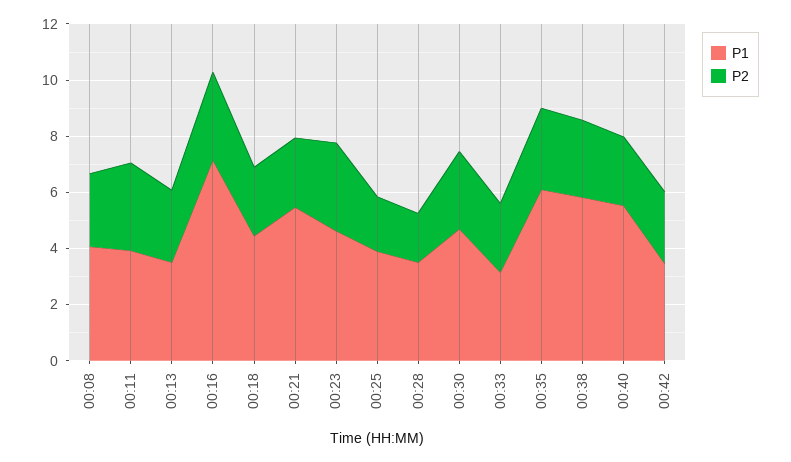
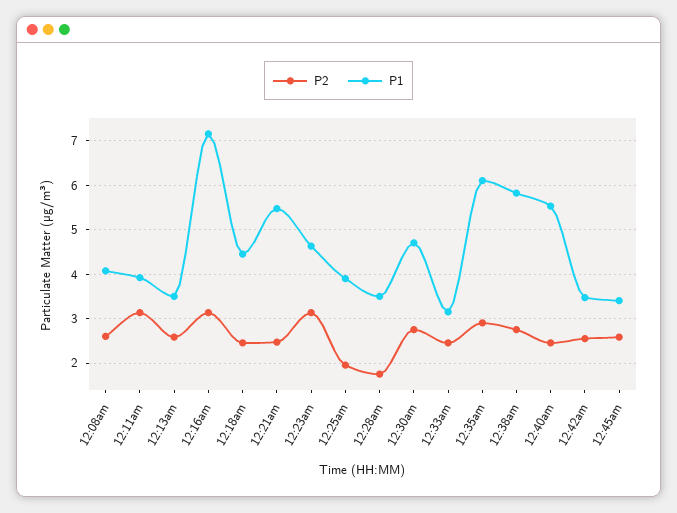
P2, 12:45am: none -> 2.6
P1, 12:45am: none -> 3.4

